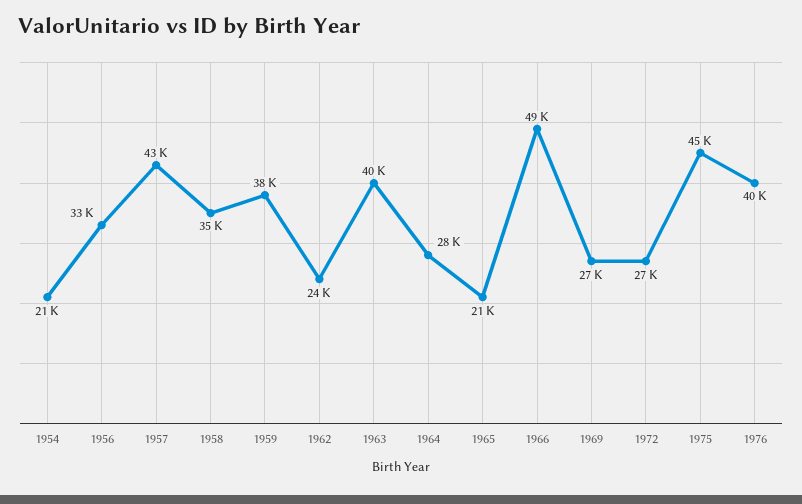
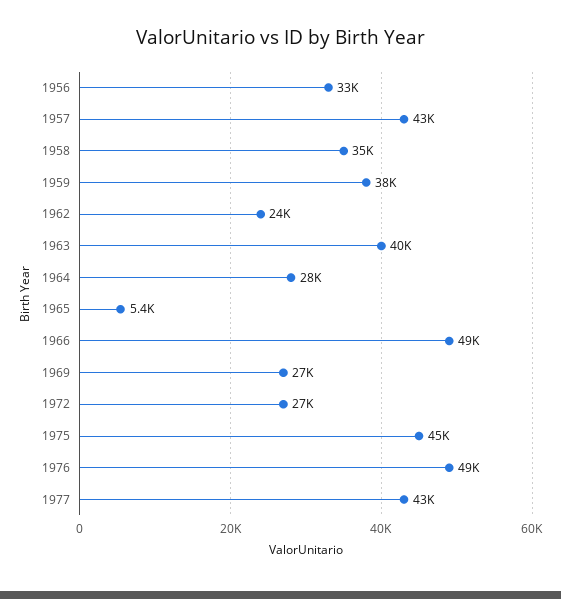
1954: 21000 -> none
1965: 21000 -> 5400
1976: 40000 -> 49000
1977: none -> 43000

